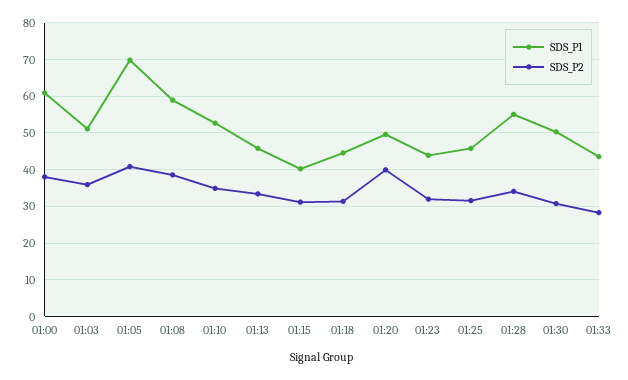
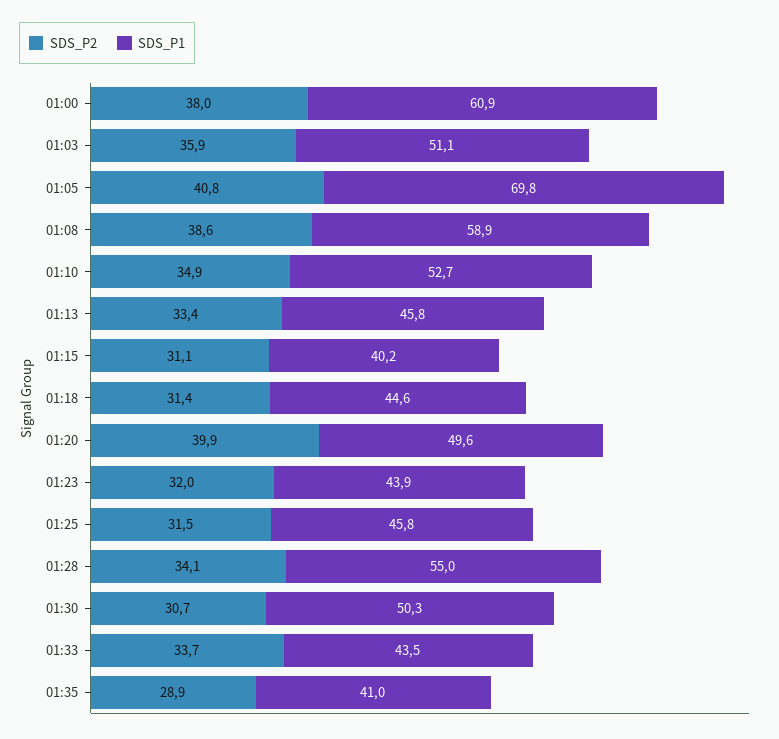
SDS_P2, 01:33: 28 -> 33.7
SDS_P2, 01:35: none -> 28.9
SDS_P1, 01:35: none -> 41

